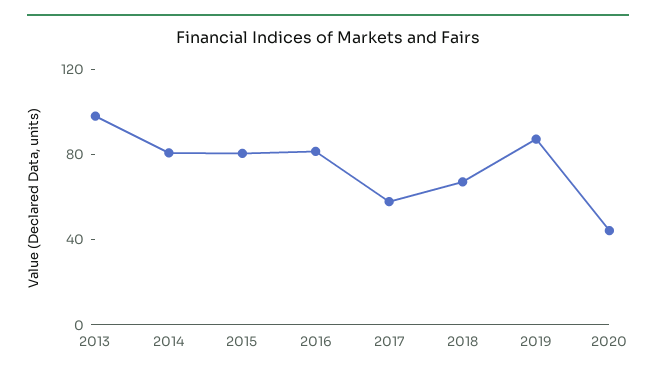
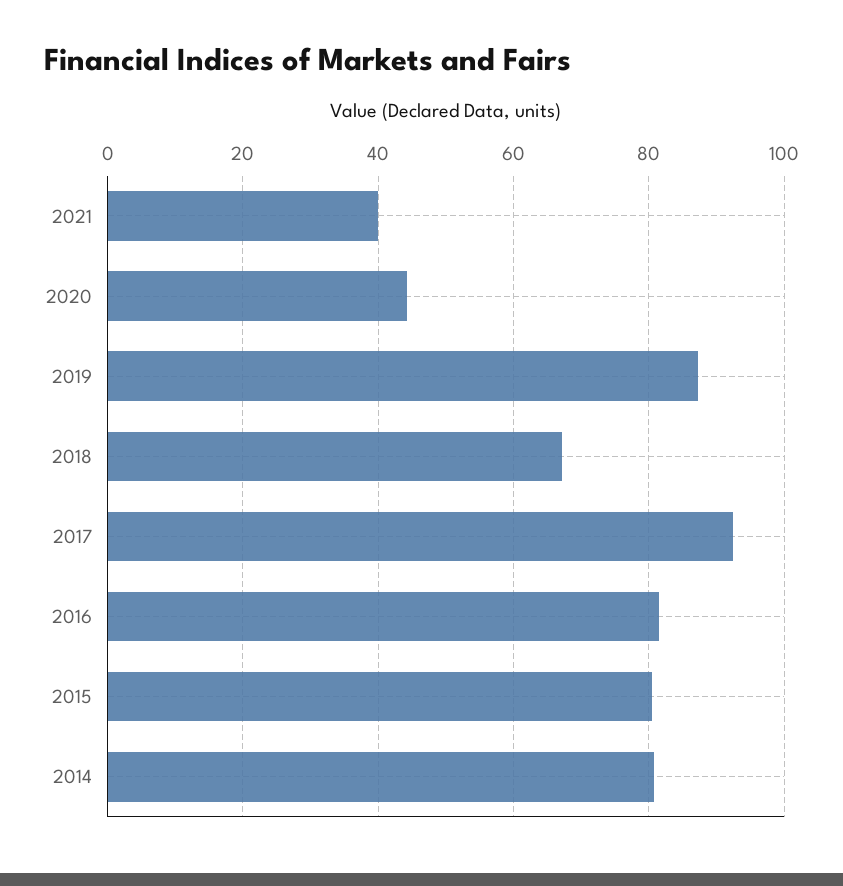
2013: 100 -> none
2017: 60 -> 92
2021: none -> 40

